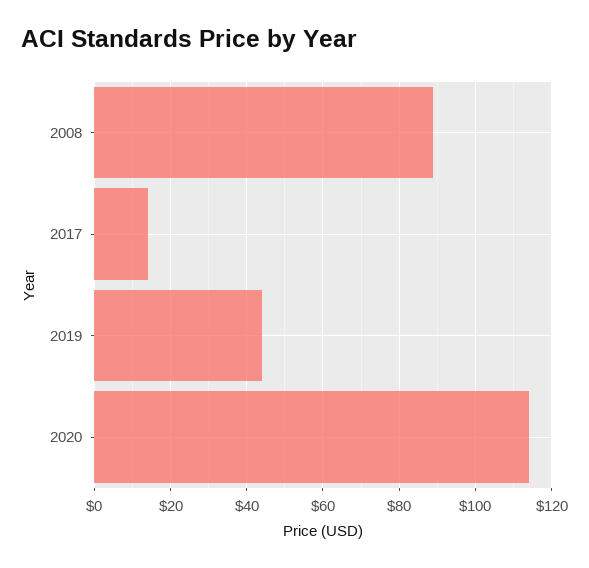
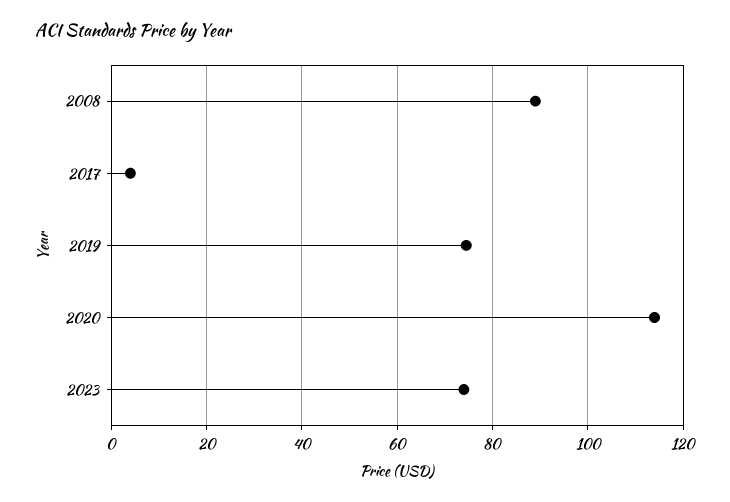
2017: 15 -> 4
2019: 45 -> 74
2023: none -> 74

